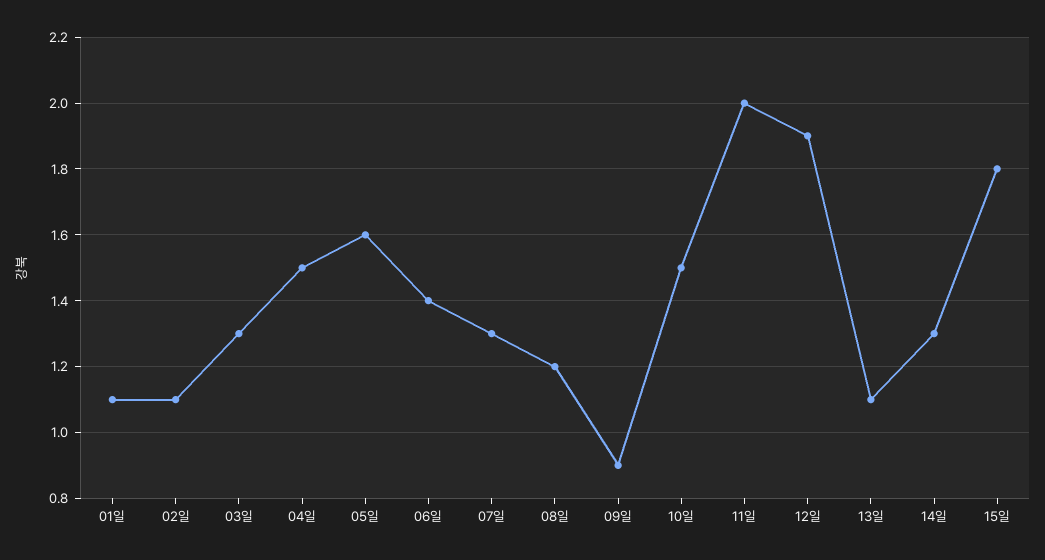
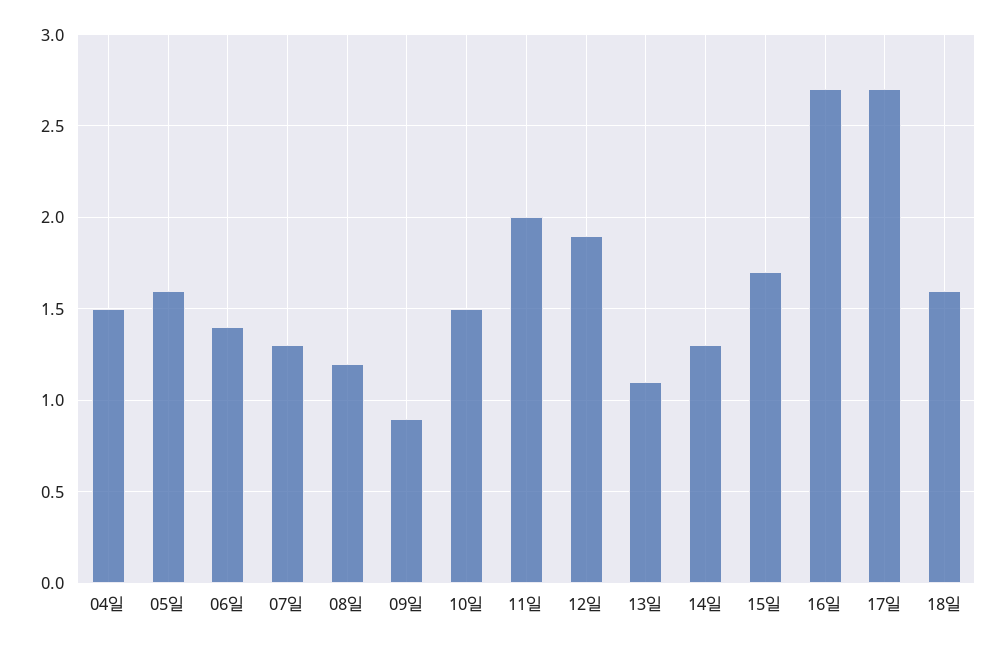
01일: 1.1 -> none
02일: 1.1 -> none
03일: 1.3 -> none
15일: 1.8 -> 1.7
16일: none -> 2.7
17일: none -> 2.7
18일: none -> 1.6

